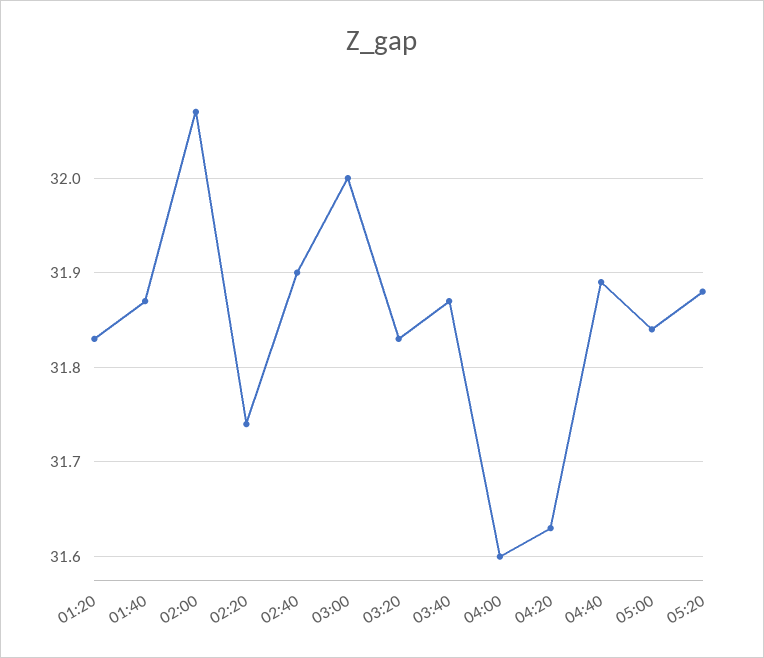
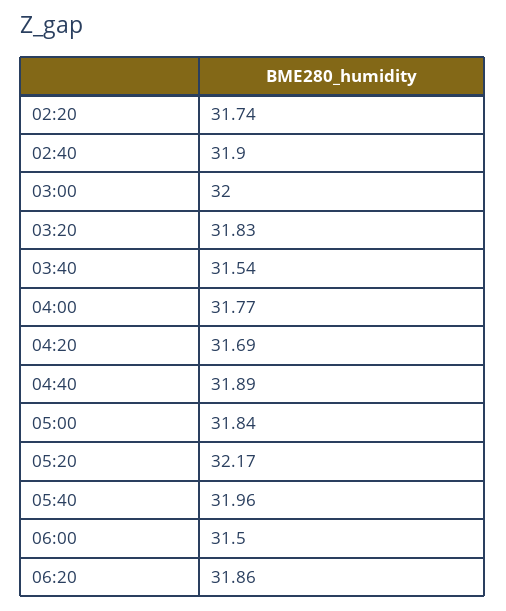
01:20: 31.83 -> none
01:40: 31.87 -> none
02:00: 32.07 -> none
03:40: 31.87 -> 31.54
04:00: 31.6 -> 31.77
04:20: 31.63 -> 31.69
05:20: 31.88 -> 32.17
05:40: none -> 31.96
06:00: none -> 31.5
06:20: none -> 31.86

